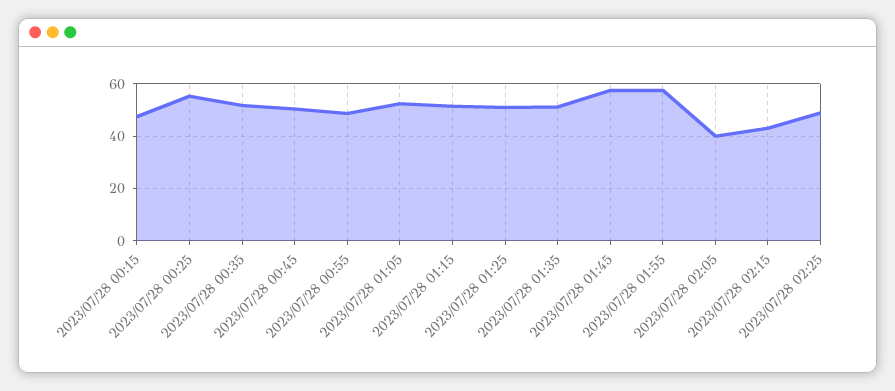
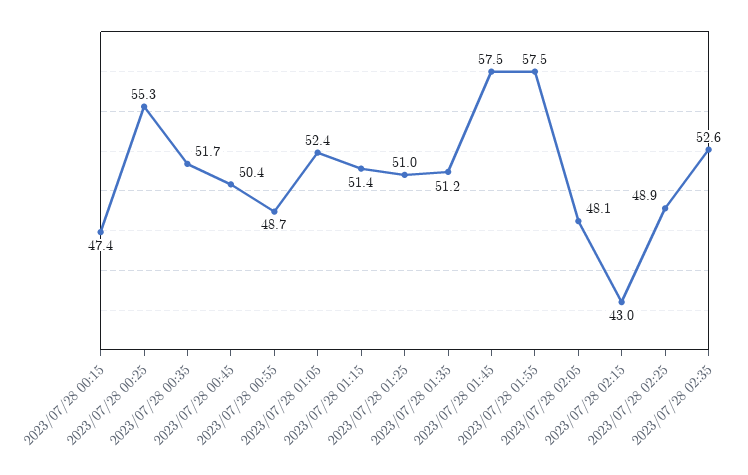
2023/07/28 02:05: 40 -> 48.1
2023/07/28 02:35: none -> 52.6

